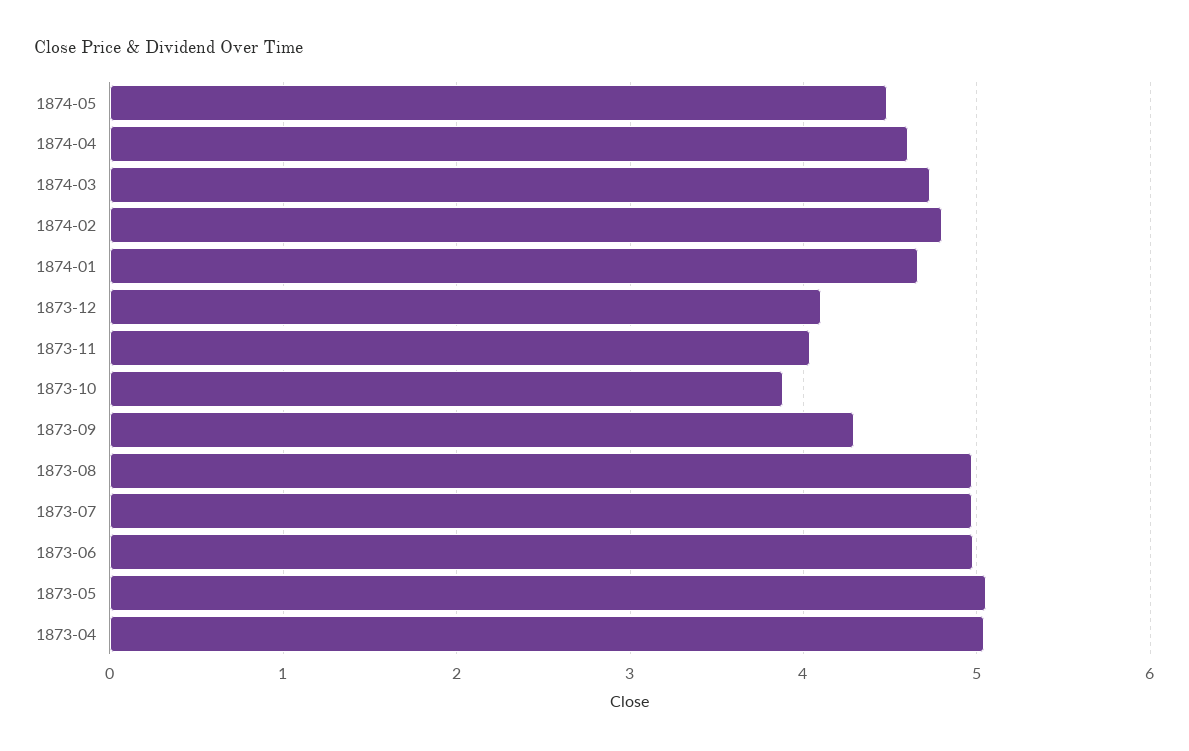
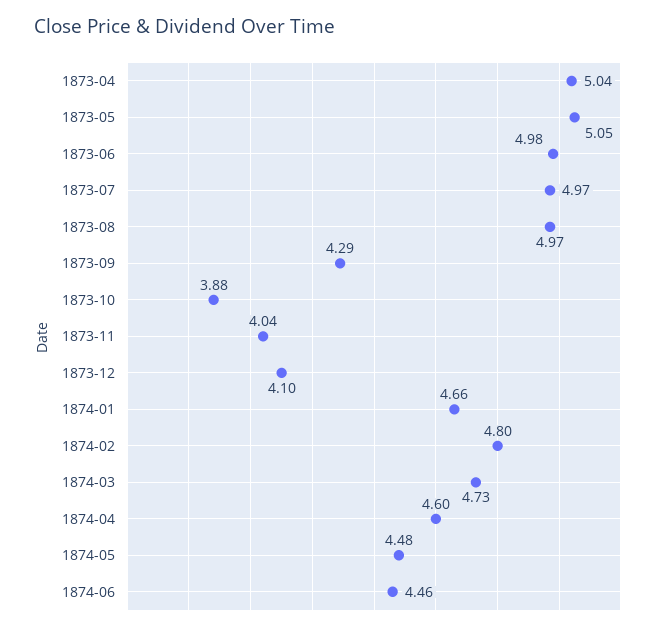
1874-06: none -> 4.46

